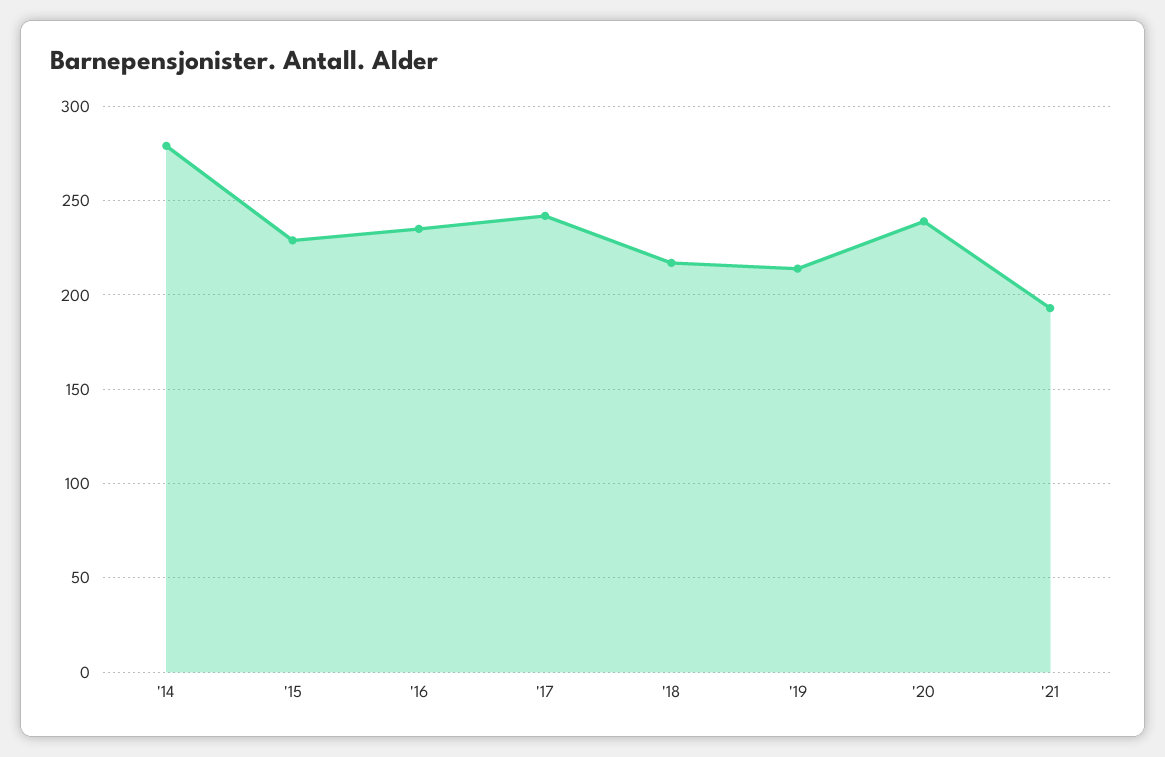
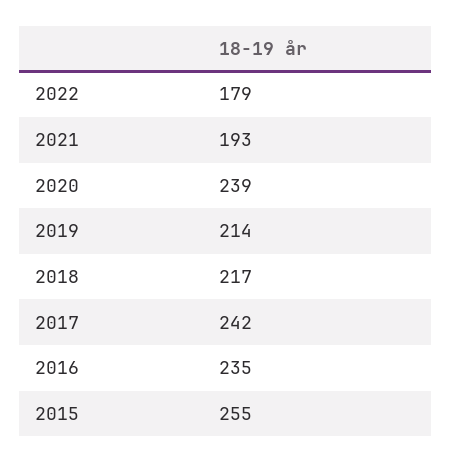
'14: 280 -> none
'15: 230 -> 255
2022: none -> 179

